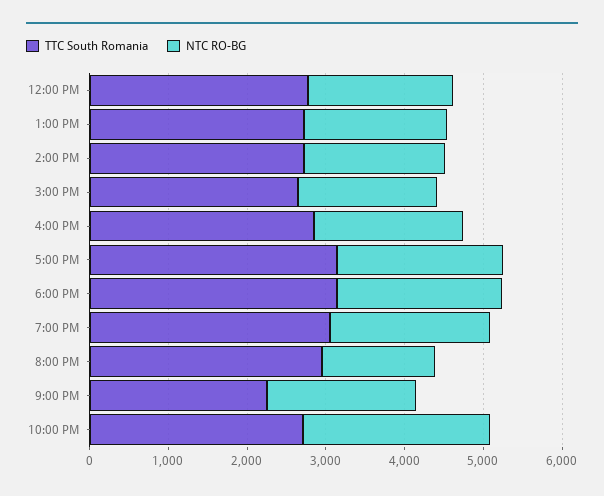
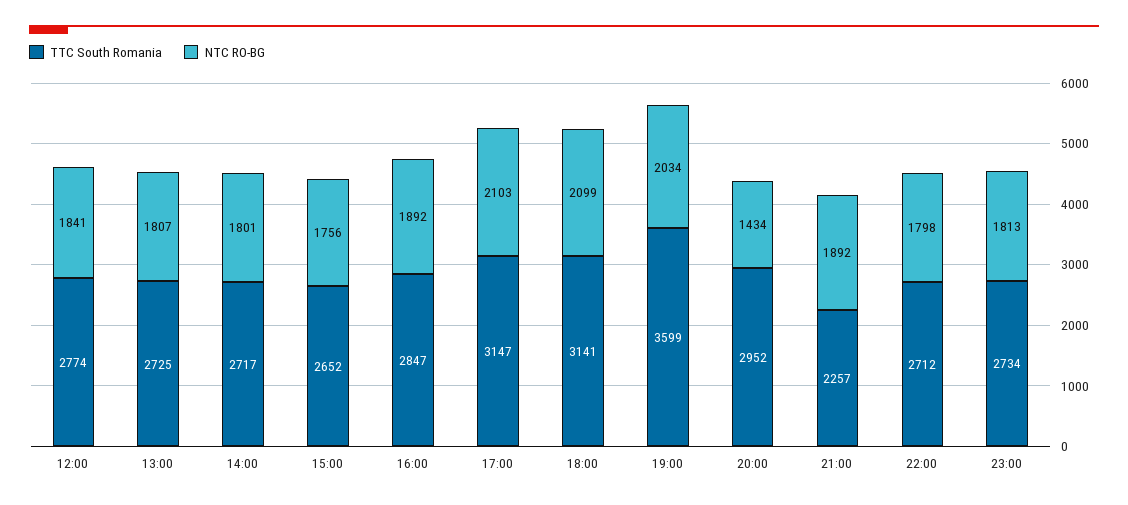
TTC South Romania, 7:00 PM: 3000 -> 3599
NTC RO-BG, 10:00 PM: 2400 -> 1798
TTC South Romania, 23:00: none -> 2734
NTC RO-BG, 23:00: none -> 1813

